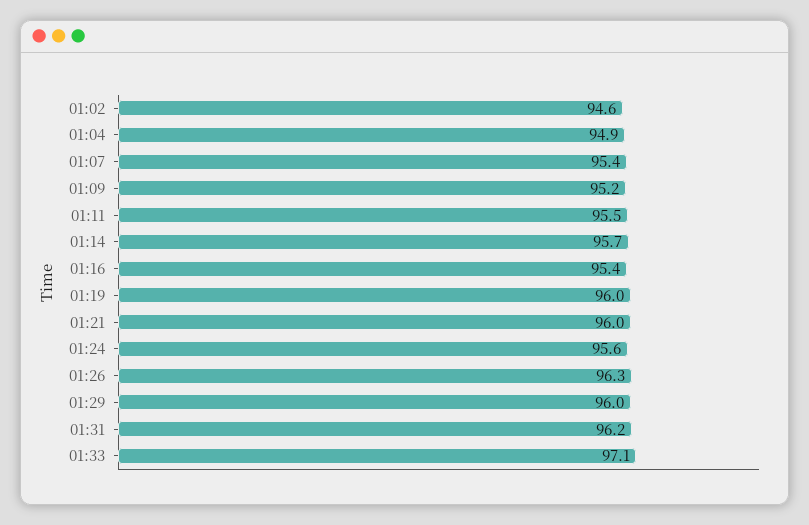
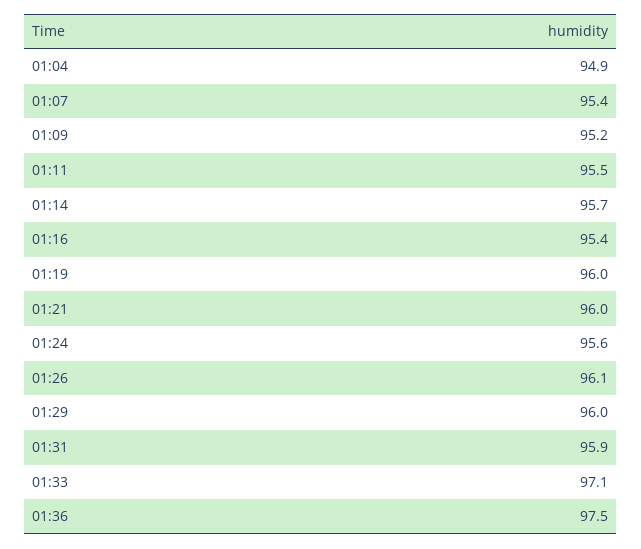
01:02: 94.6 -> none
01:26: 96.3 -> 96.1
01:31: 96.2 -> 95.9
01:36: none -> 97.5

